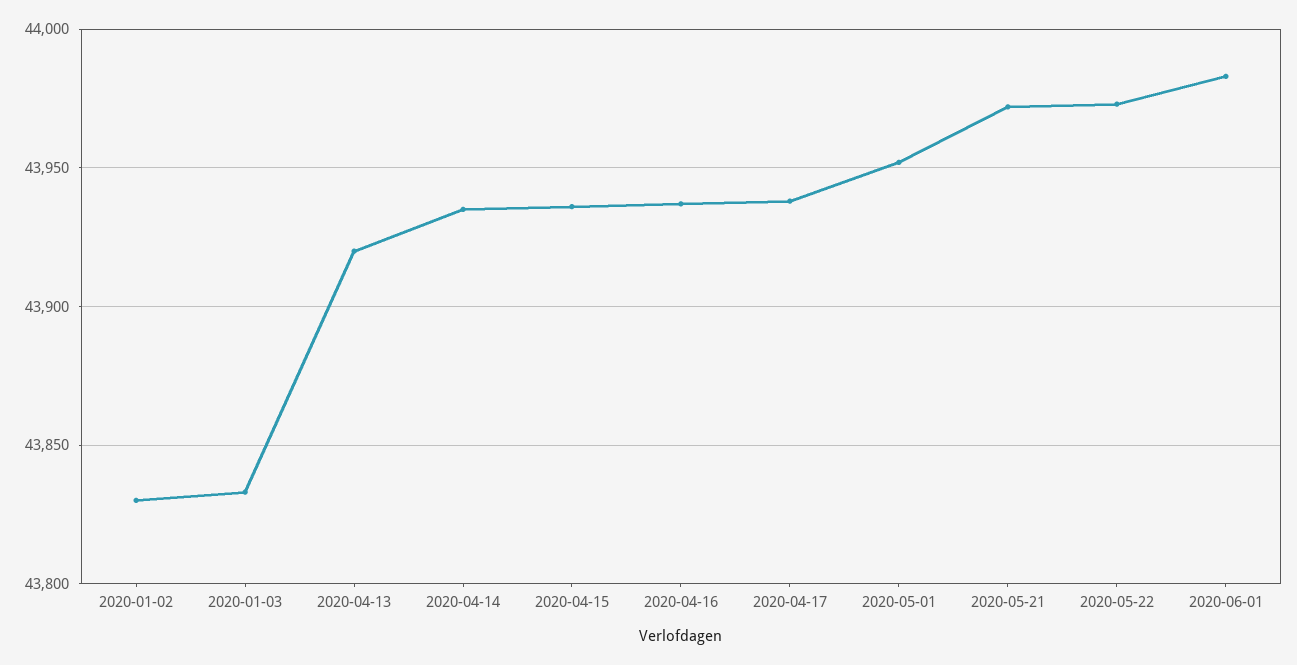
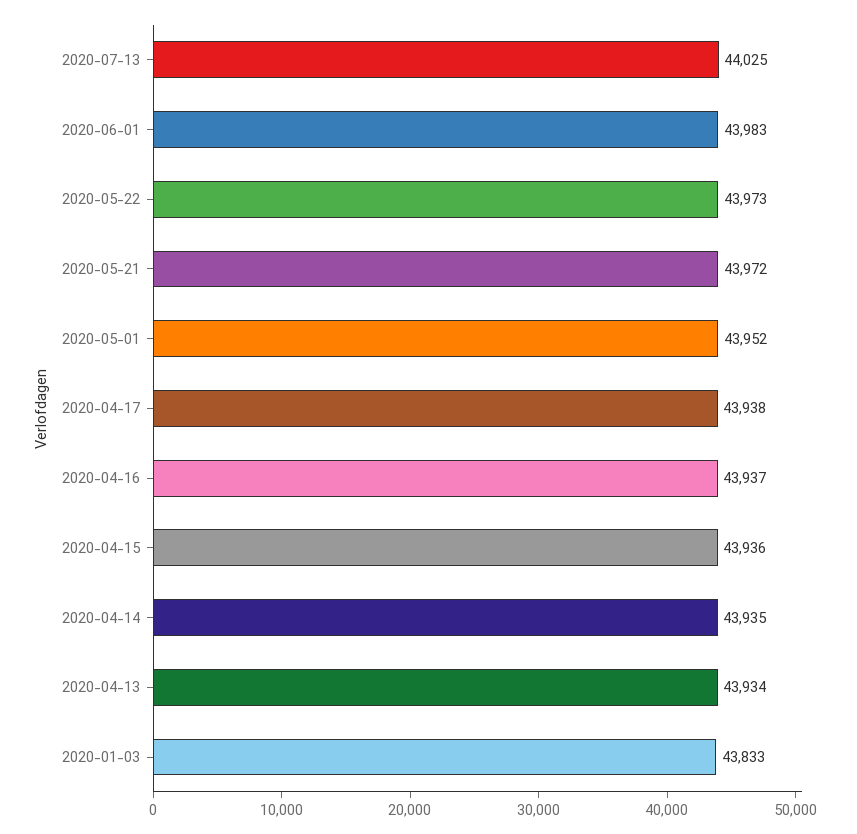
2020-01-02: 43830 -> none
2020-04-13: 43920 -> 43934
2020-07-13: none -> 44025

